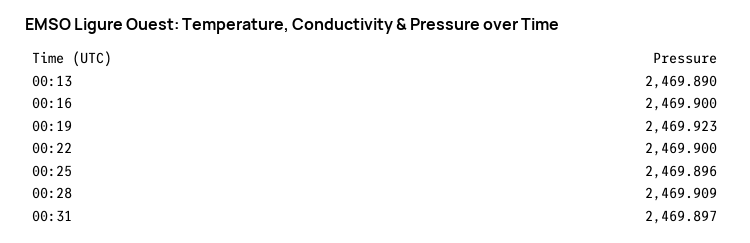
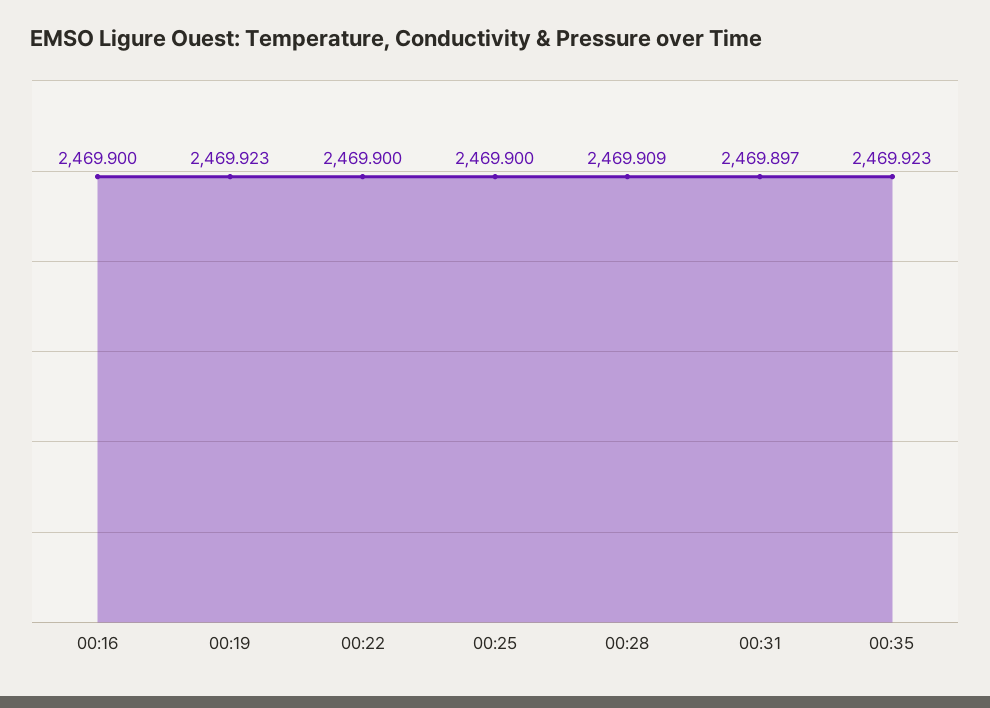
00:13: 2469.89 -> none
00:25: 2469.896 -> 2469.9
00:35: none -> 2469.923

